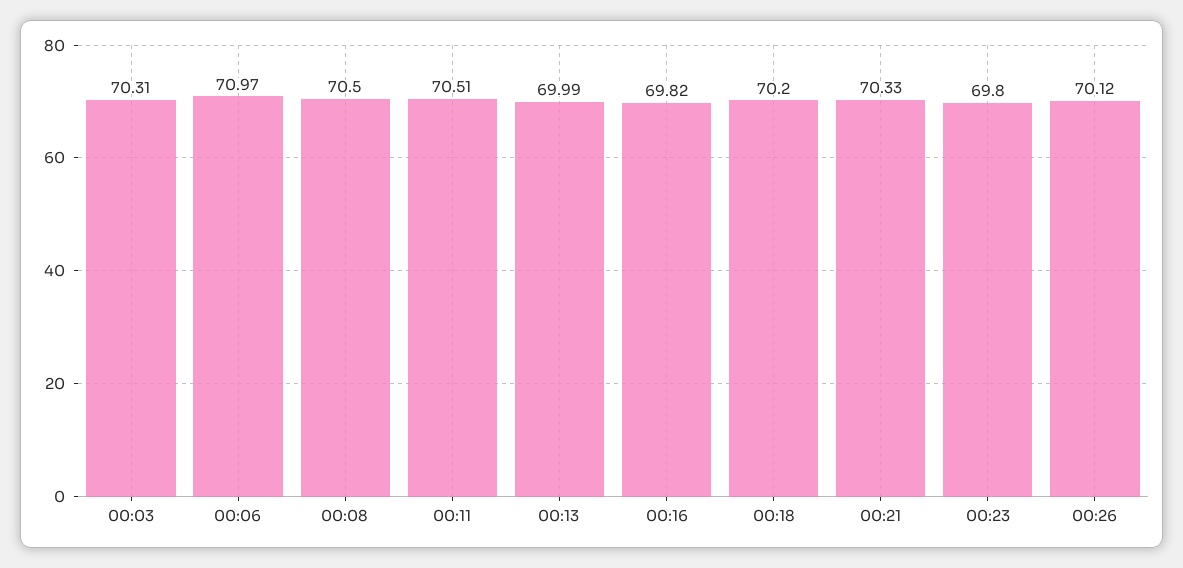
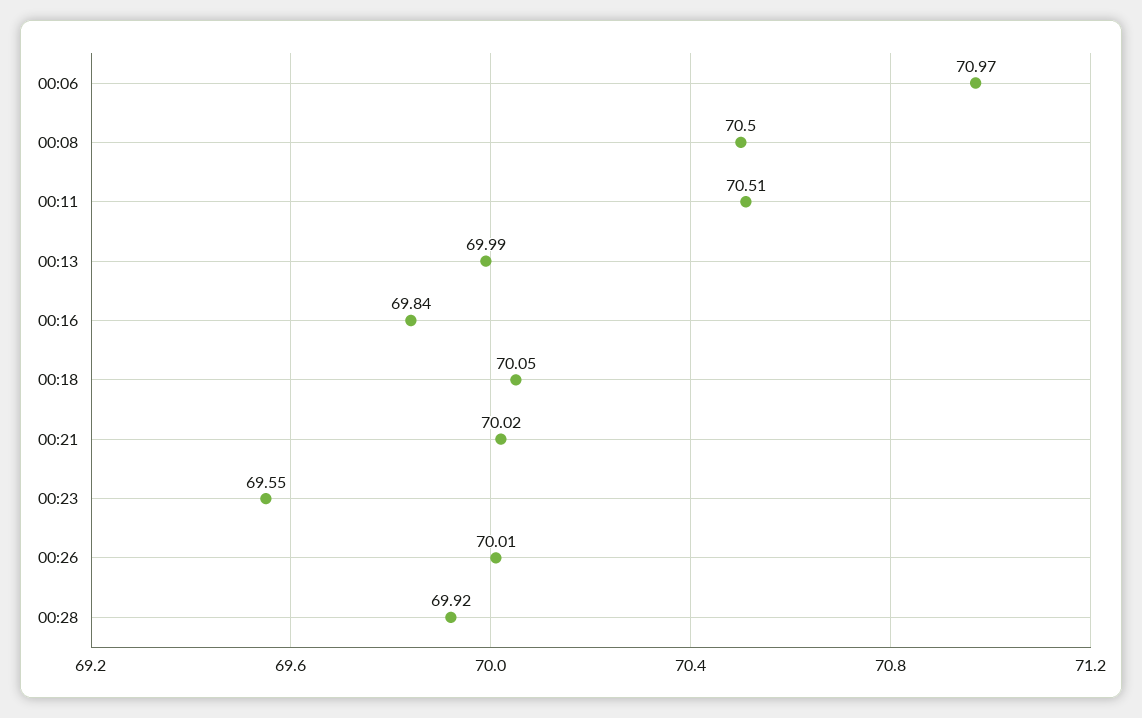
00:03: 70.31 -> none
00:16: 69.82 -> 69.84
00:18: 70.2 -> 70.05
00:21: 70.33 -> 70.02
00:23: 69.8 -> 69.55
00:26: 70.12 -> 70.01
00:28: none -> 69.92

